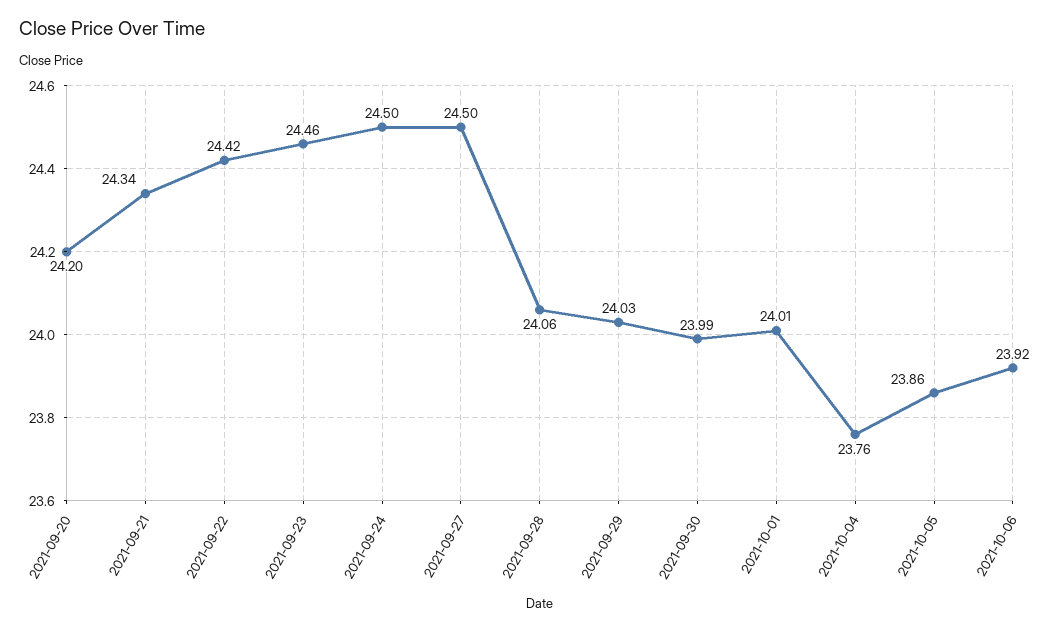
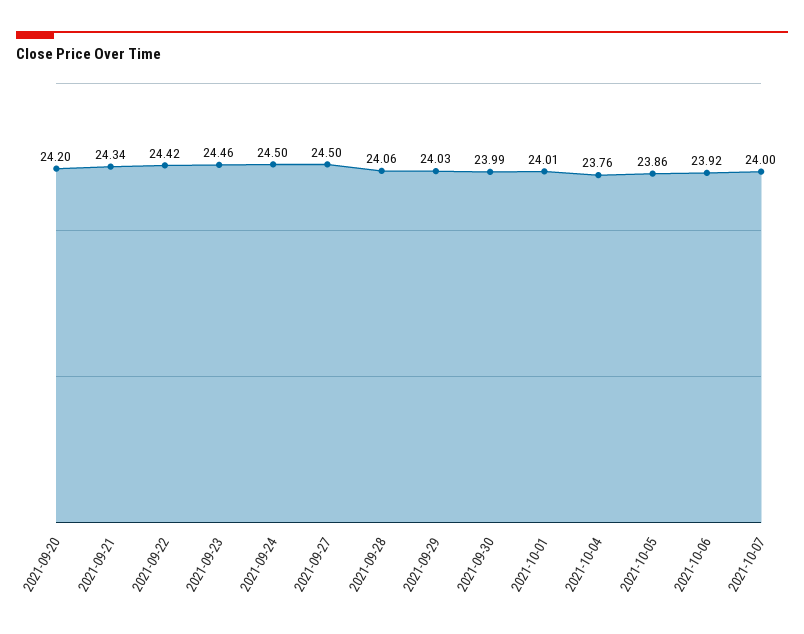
2021-10-07: none -> 24

